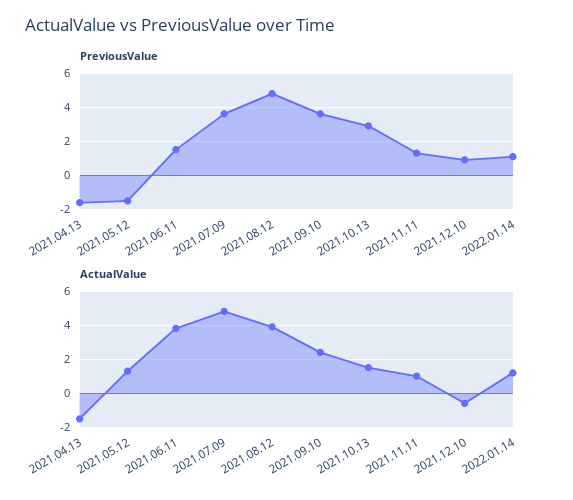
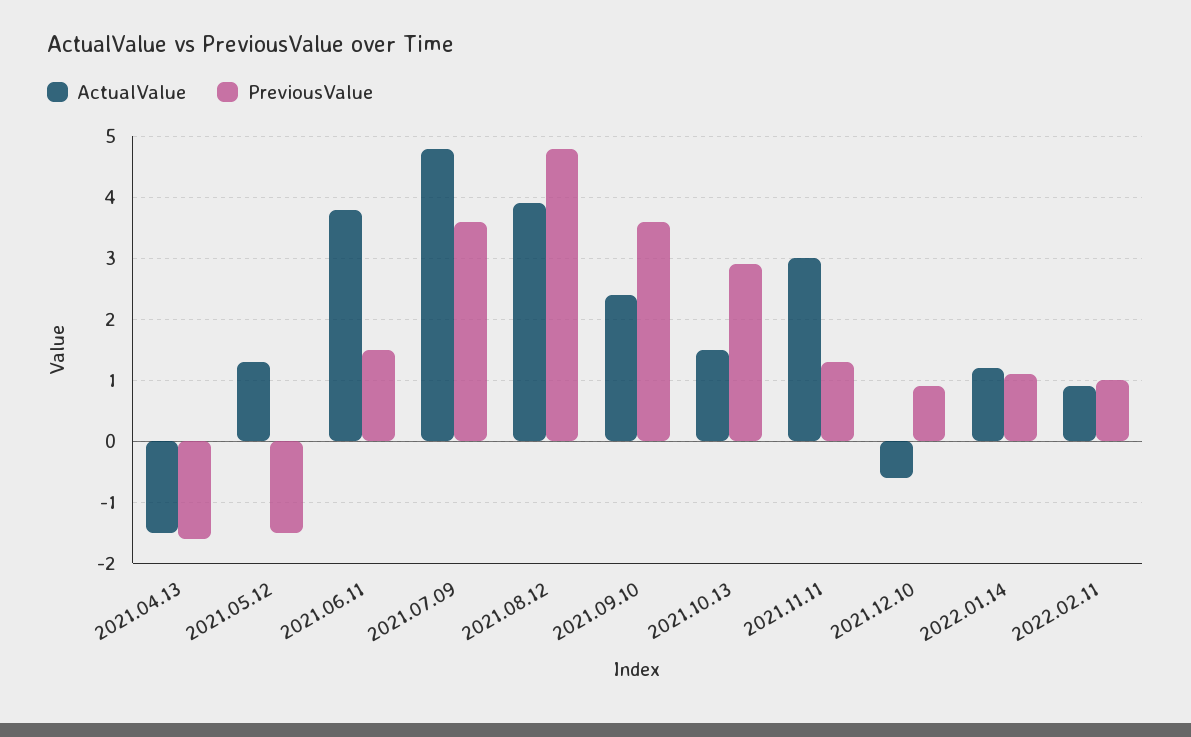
ActualValue, 2021.11.11: 1 -> 3
ActualValue, 2022.02.11: none -> 0.9
PreviousValue, 2022.02.11: none -> 1

